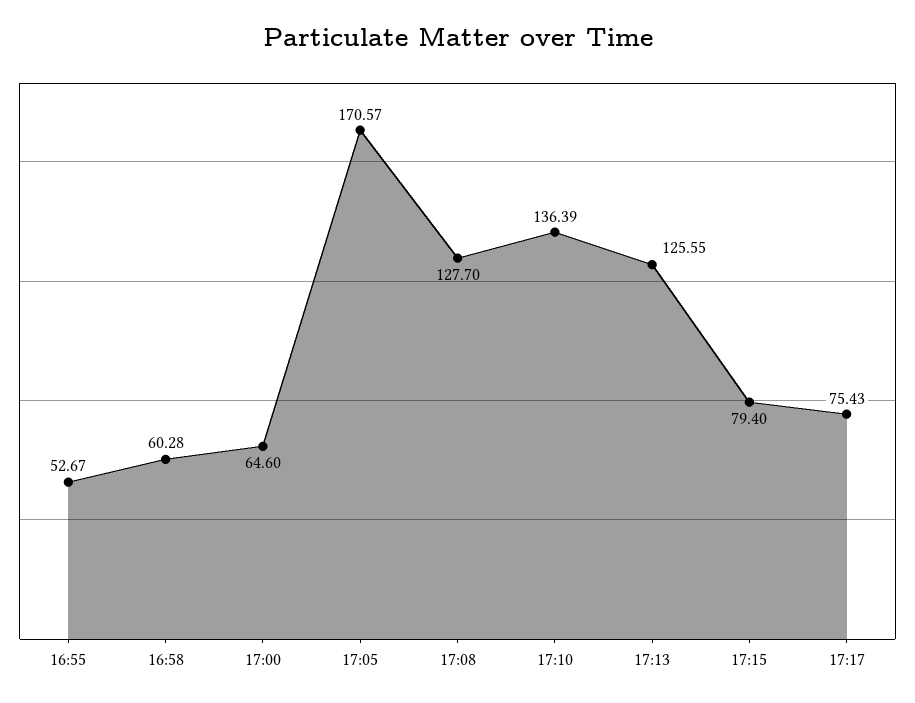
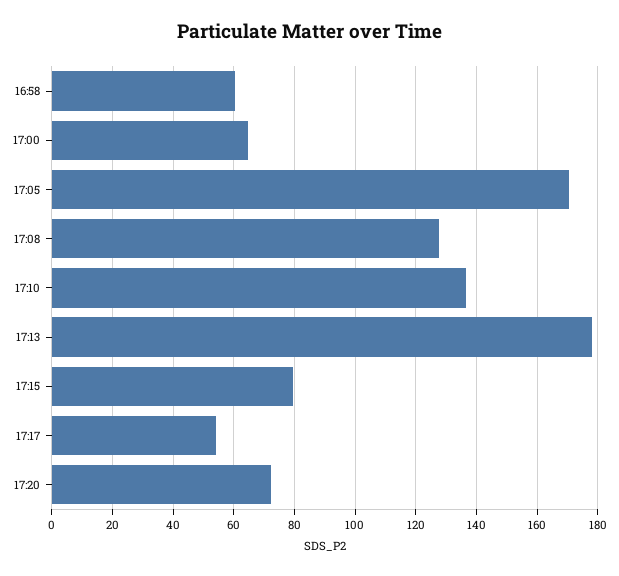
16:55: 52.67 -> none
17:13: 125.55 -> 178
17:17: 75.43 -> 54
17:20: none -> 72

